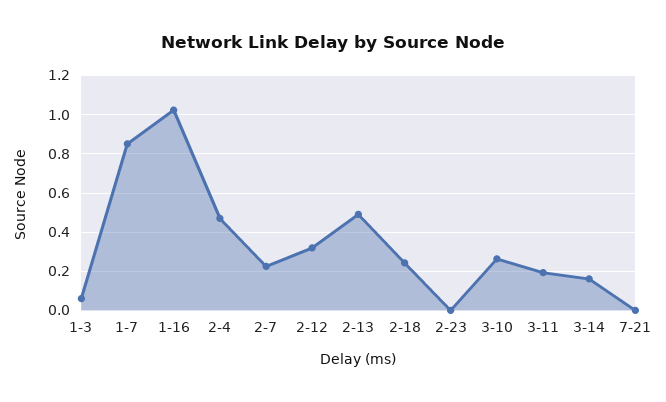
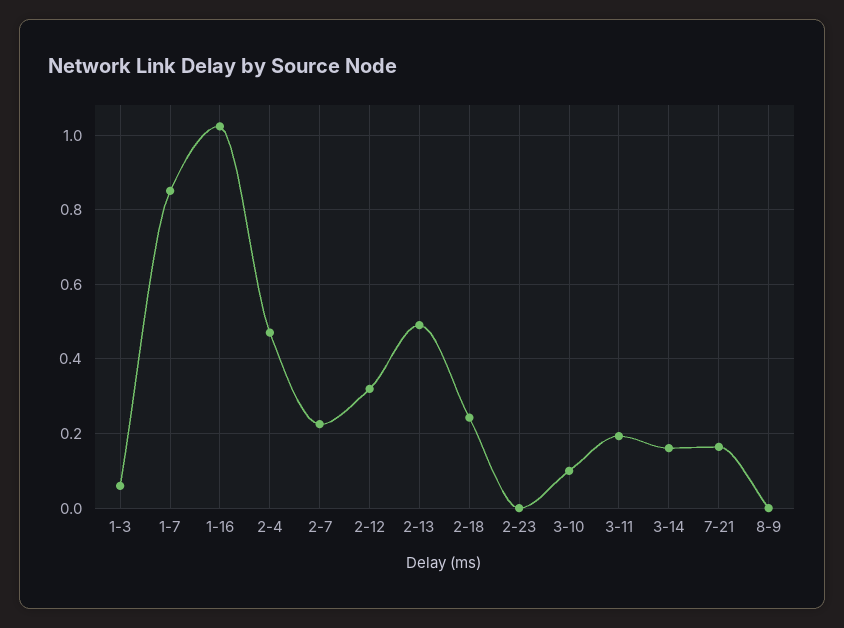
3-10: 0.25 -> 0.1
7-21: 0 -> 0.16
8-9: none -> 0

